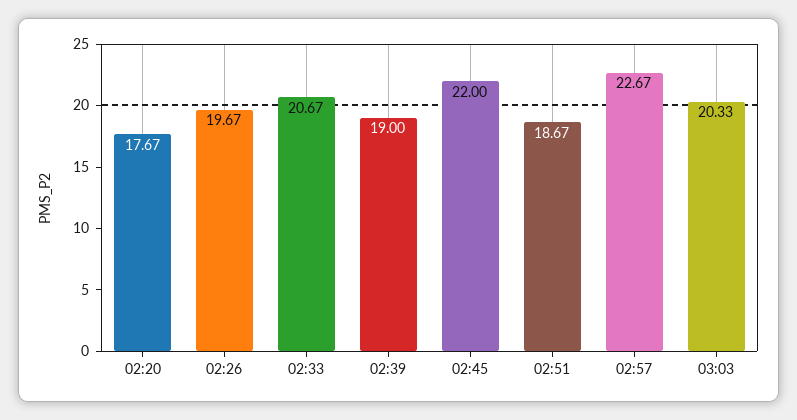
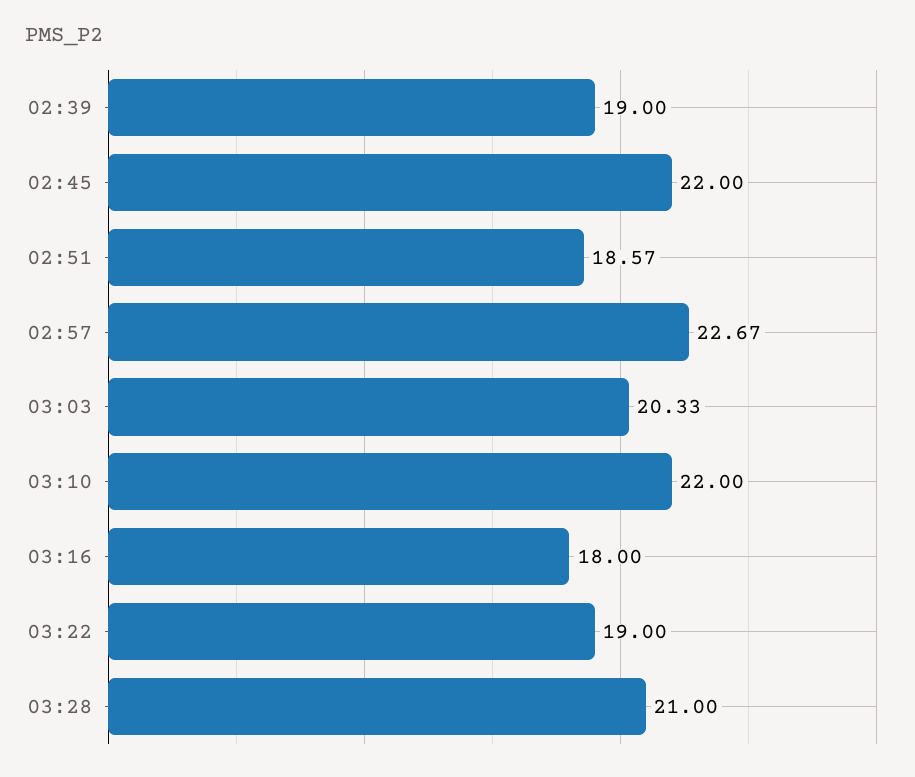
02:20: 17.67 -> none
02:26: 19.67 -> none
02:33: 20.67 -> none
02:51: 18.67 -> 18.57
03:10: none -> 22
03:16: none -> 18
03:22: none -> 19
03:28: none -> 21

